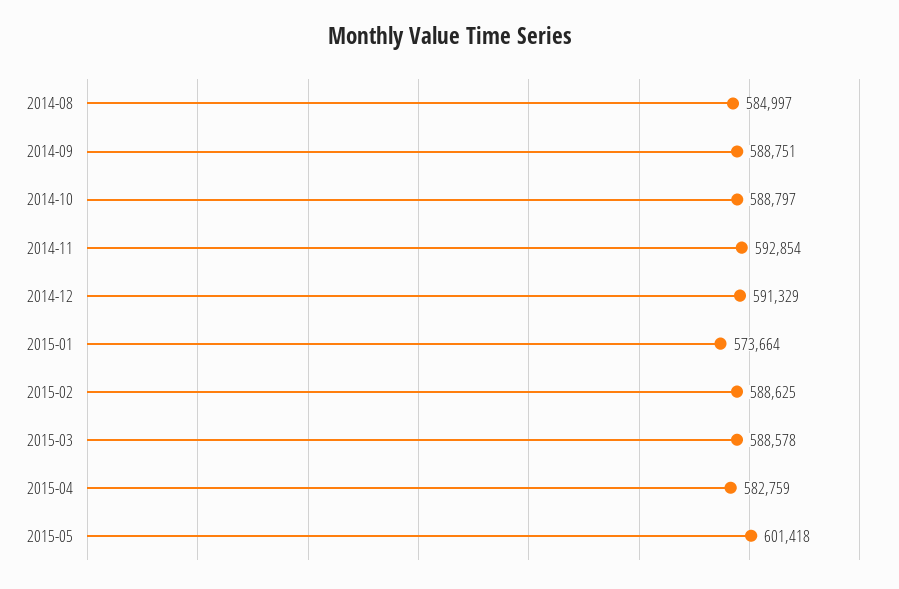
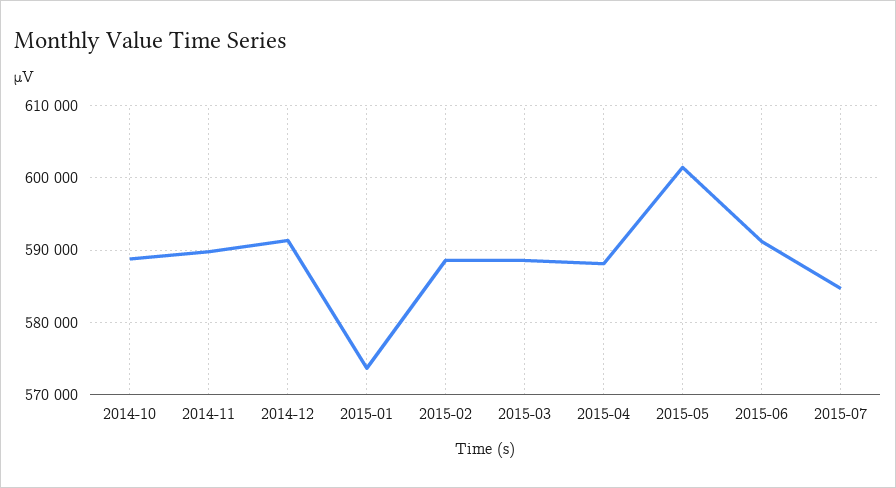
2014-08: 584997 -> none
2014-09: 588751 -> none
2014-11: 592854 -> 590000
2015-04: 582759 -> 588000
2015-06: none -> 591000
2015-07: none -> 585000

